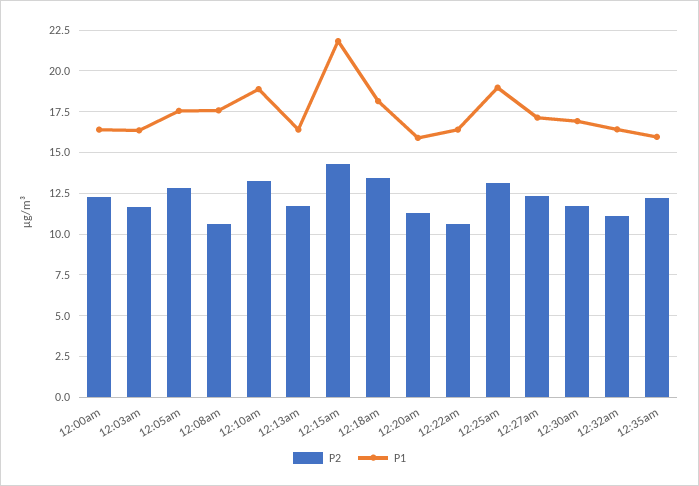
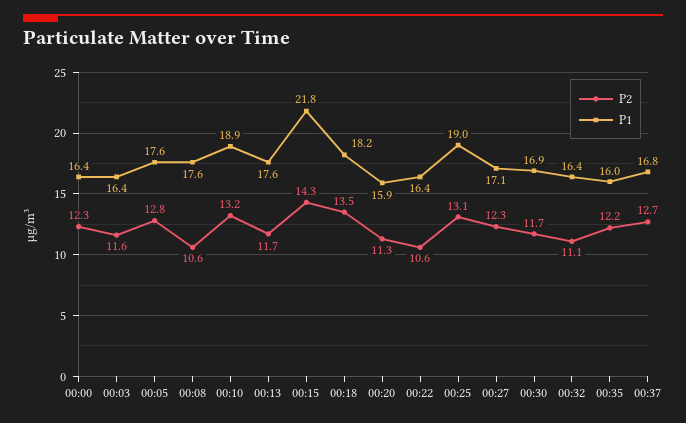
P1, 12:13am: 16.5 -> 17.6
P2, 00:37: none -> 12.7
P1, 00:37: none -> 16.8

